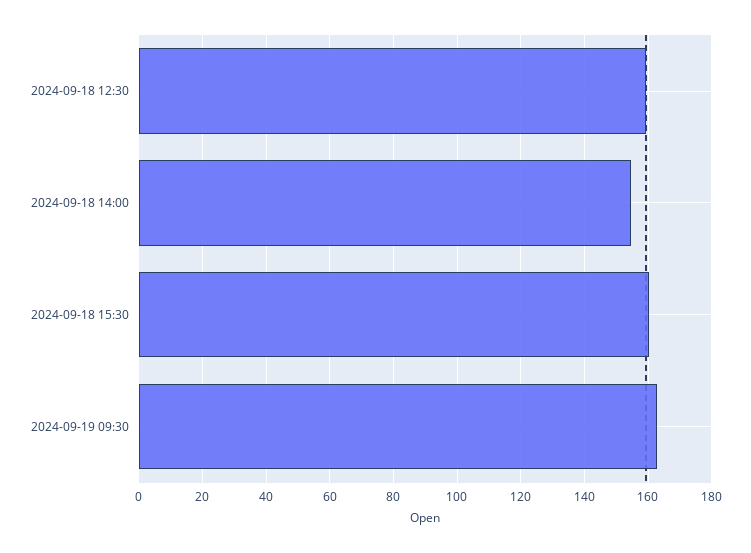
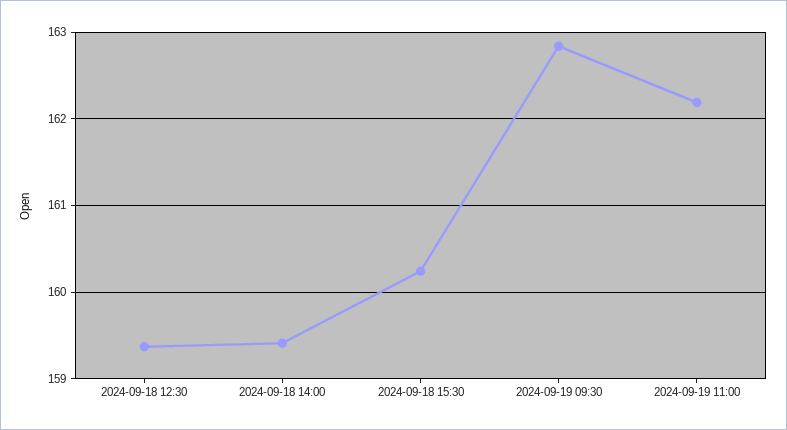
2024-09-18 14:00: 154 -> 159.4
2024-09-19 11:00: none -> 162.2

